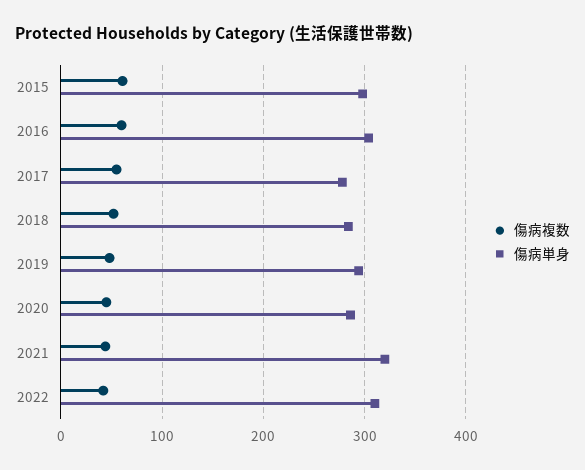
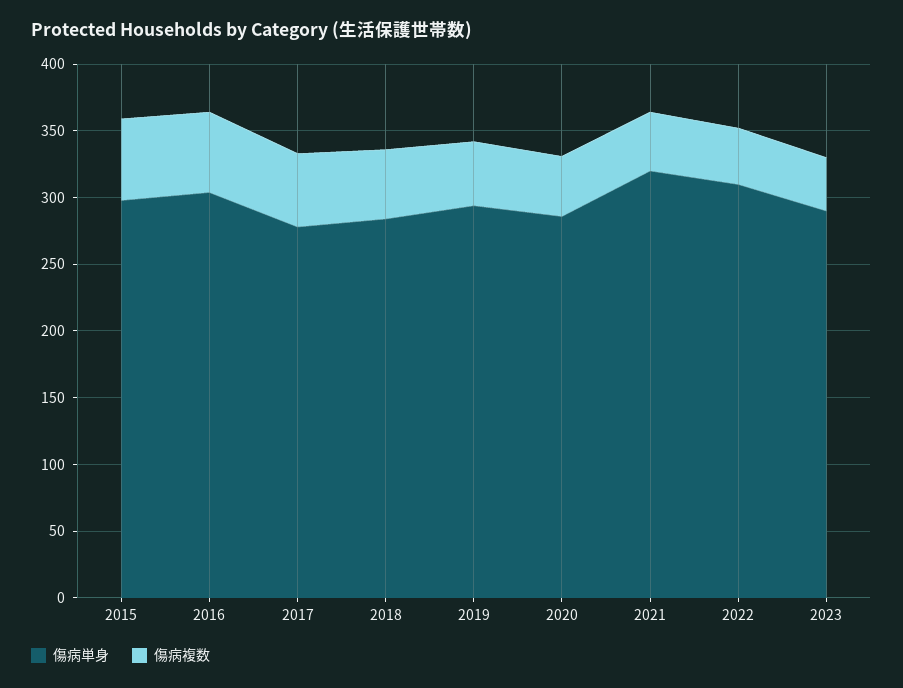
傷病単身, 2023: none -> 290
傷病複数, 2023: none -> 40

